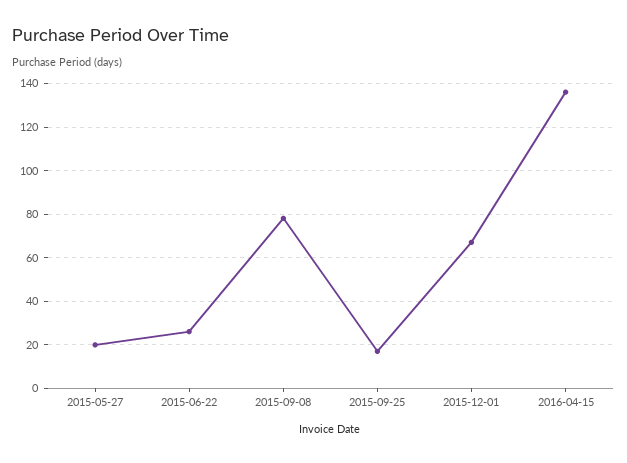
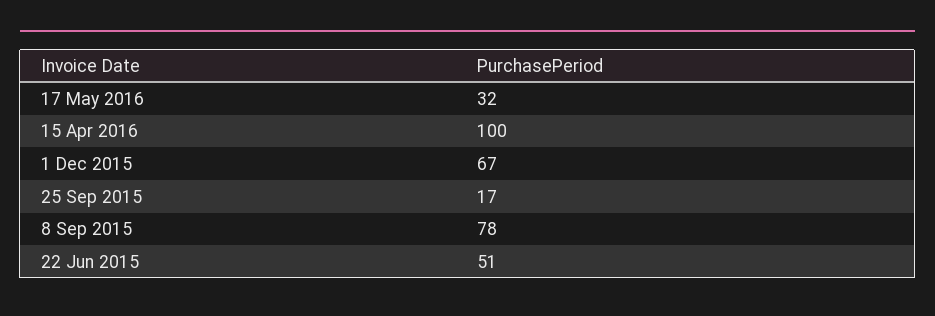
2015-05-27: 20 -> none
2015-06-22: 25 -> 51
2016-04-15: 135 -> 100
17 May 2016: none -> 32

